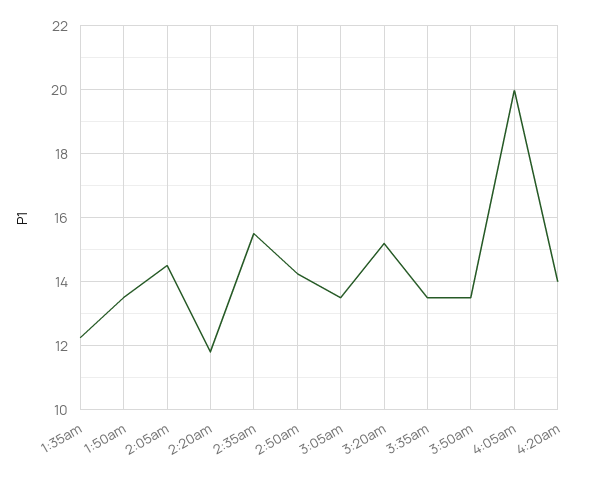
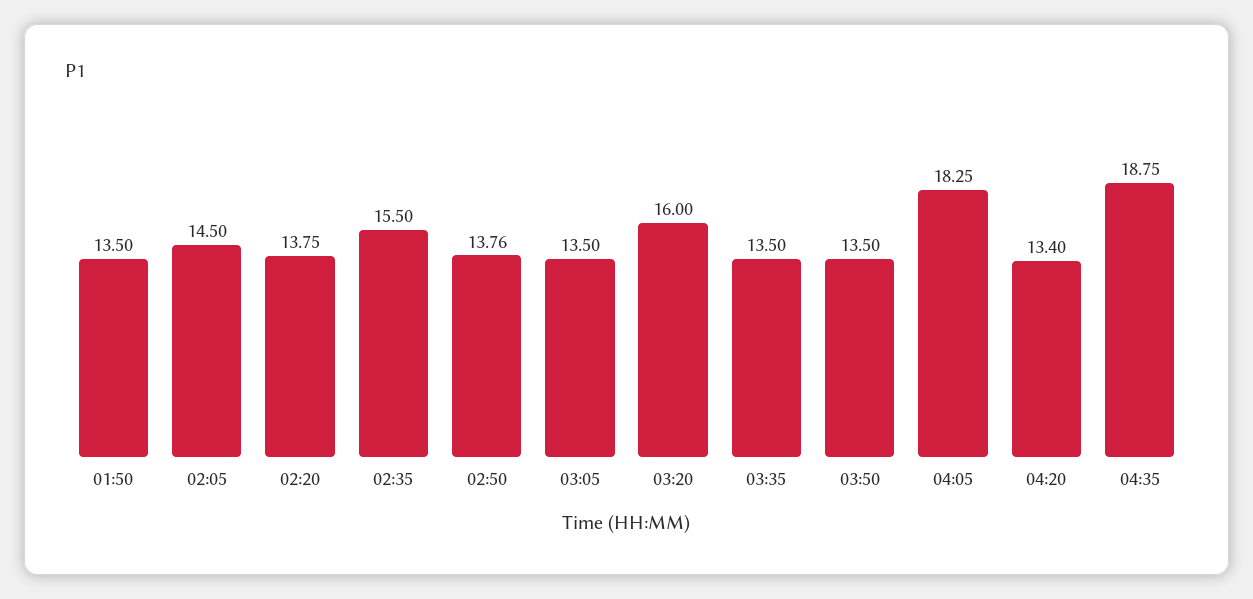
1:35am: 12.2 -> none
2:20am: 11.8 -> 13.75
2:50am: 14.2 -> 13.76
3:20am: 15.2 -> 16
4:05am: 20 -> 18.25
4:20am: 14 -> 13.4
04:35: none -> 18.75

